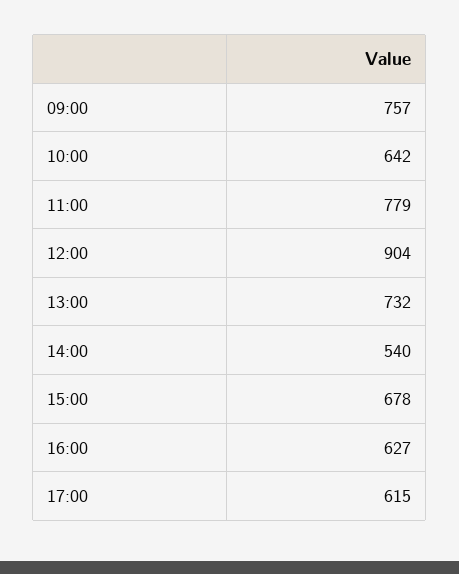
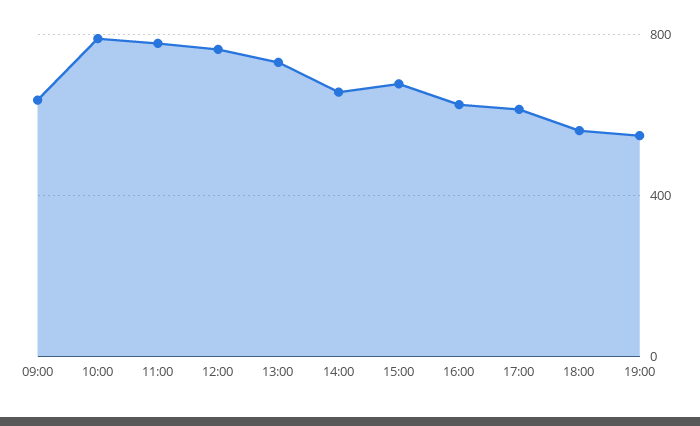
09:00: 757 -> 650
10:00: 642 -> 800
12:00: 904 -> 750
14:00: 540 -> 650
18:00: none -> 550
19:00: none -> 550

